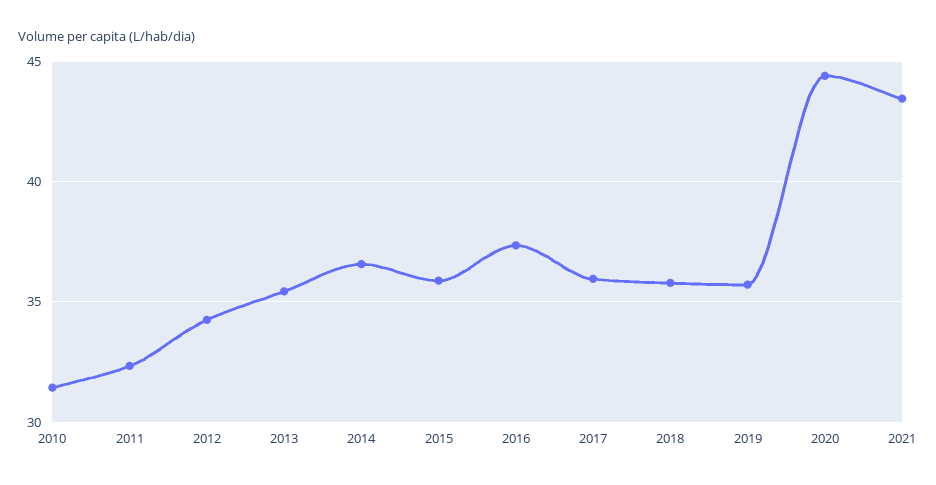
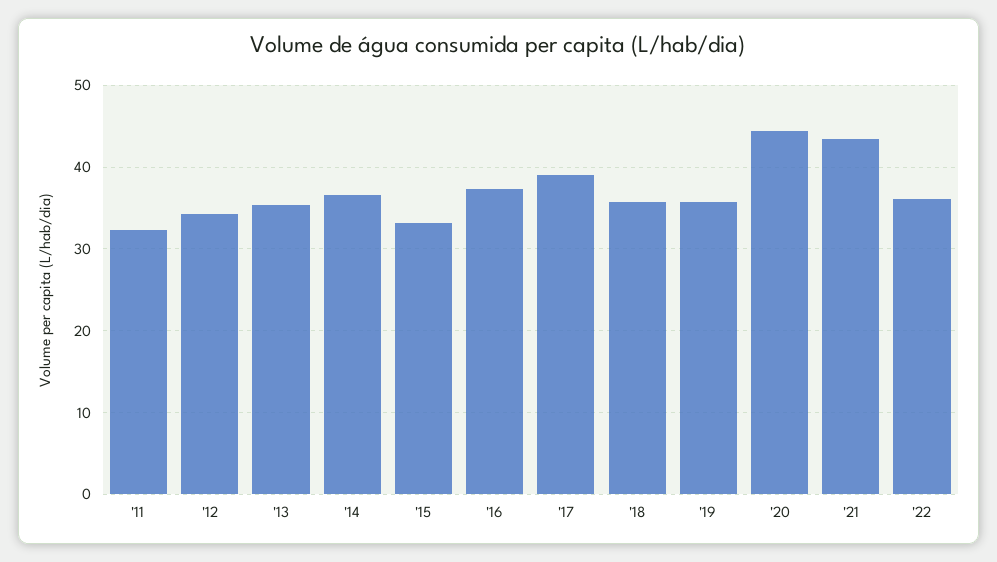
2010: 31.5 -> none
2015: 36 -> 33
2017: 36 -> 39
'22: none -> 36

